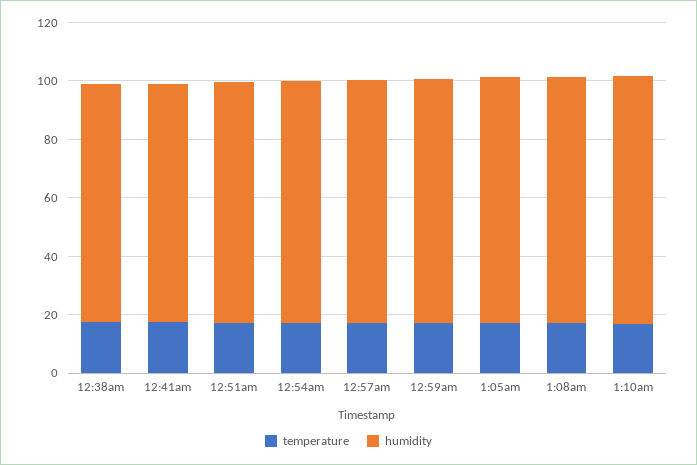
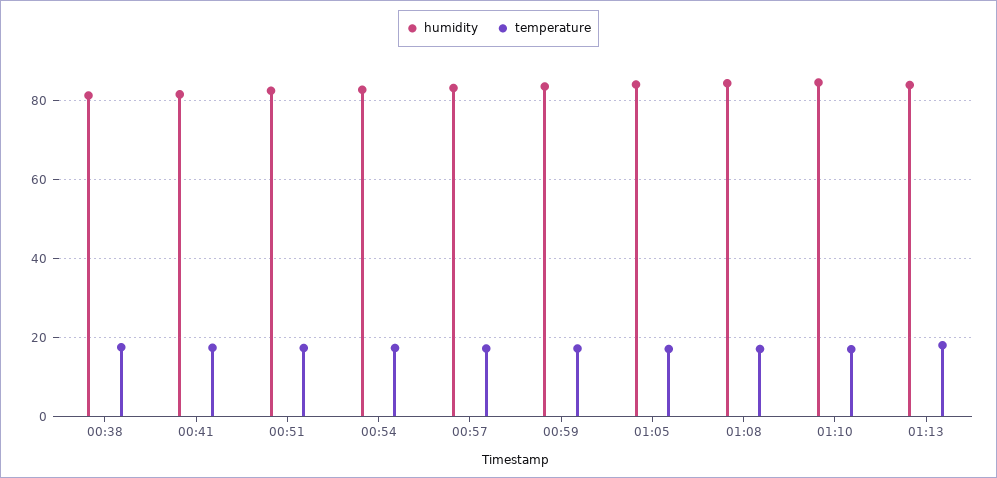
humidity, 01:13: none -> 84
temperature, 01:13: none -> 18

